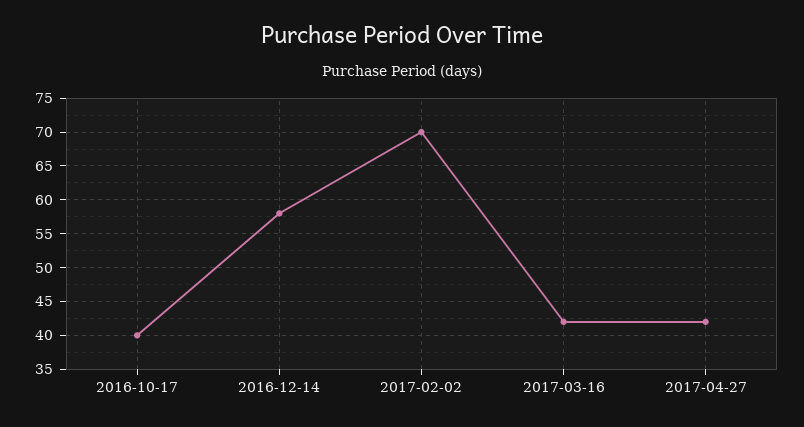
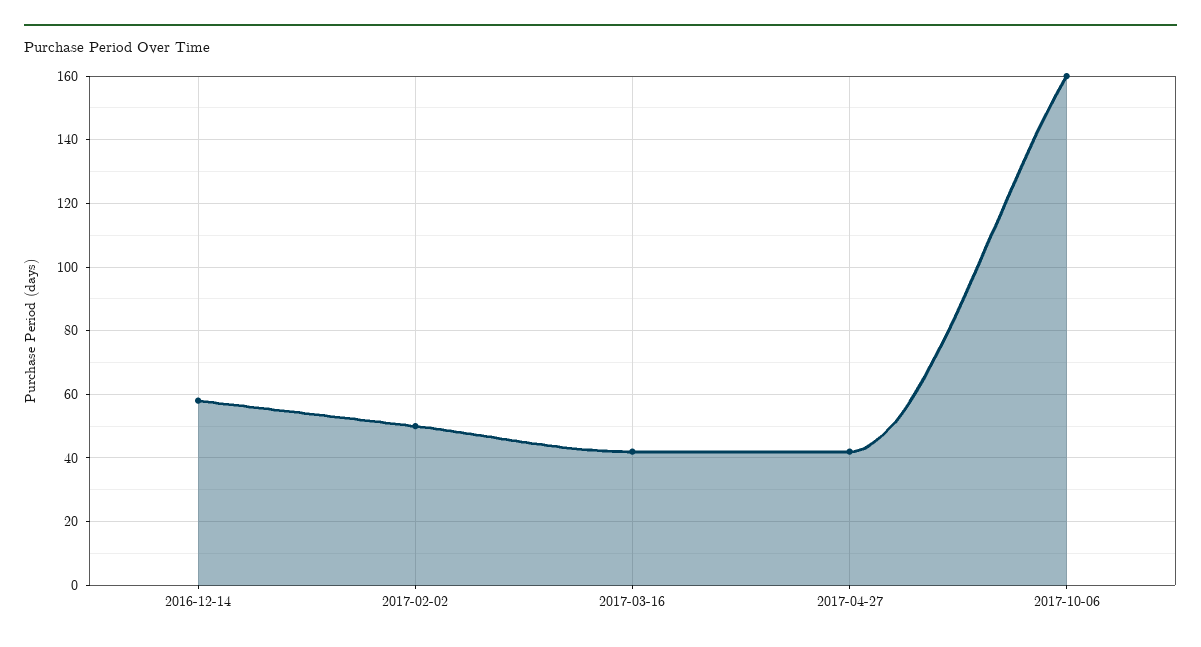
2016-10-17: 40 -> none
2017-02-02: 70 -> 50
2017-10-06: none -> 160

